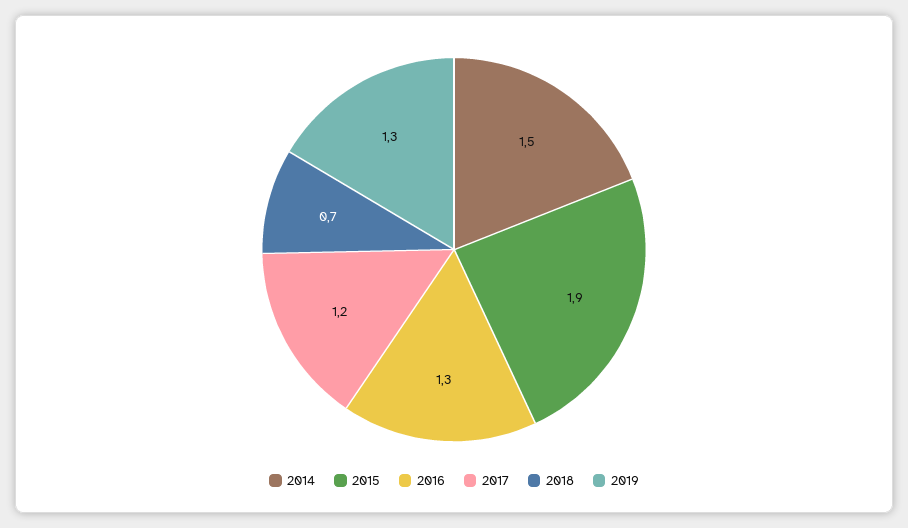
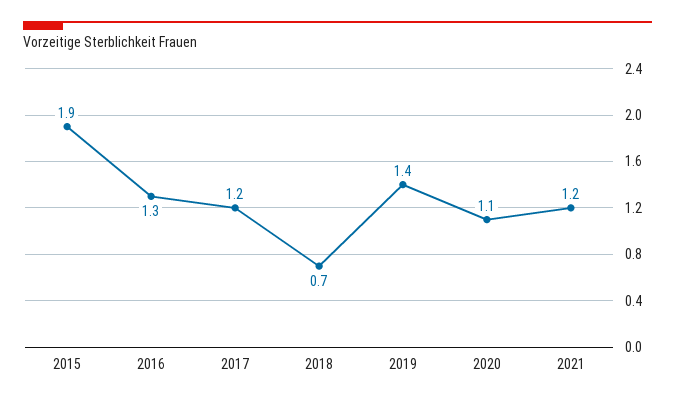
2014: 1.5 -> none
2019: 1.3 -> 1.4
2020: none -> 1.1
2021: none -> 1.2

